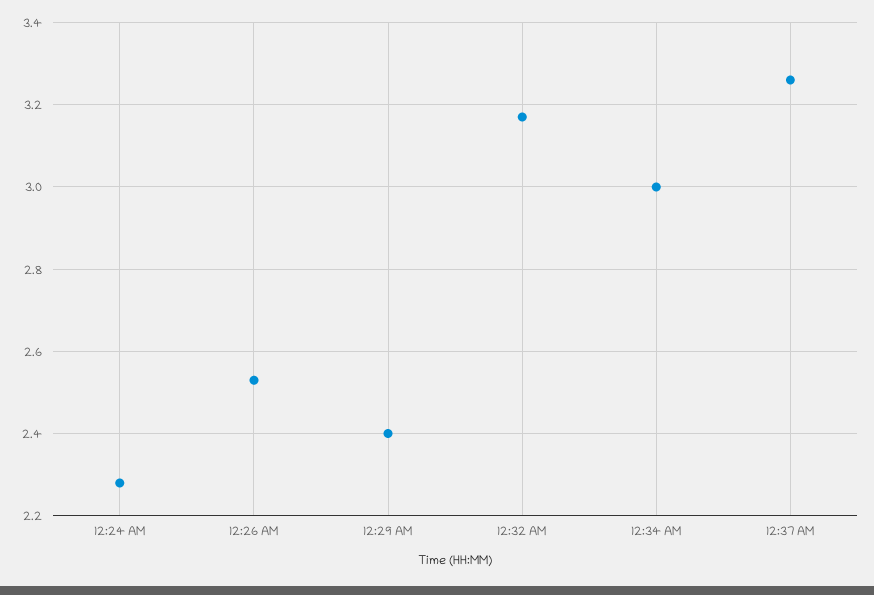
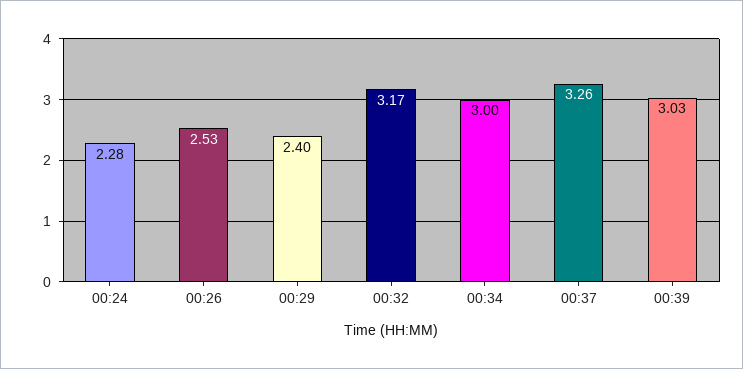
00:39: none -> 3.03

